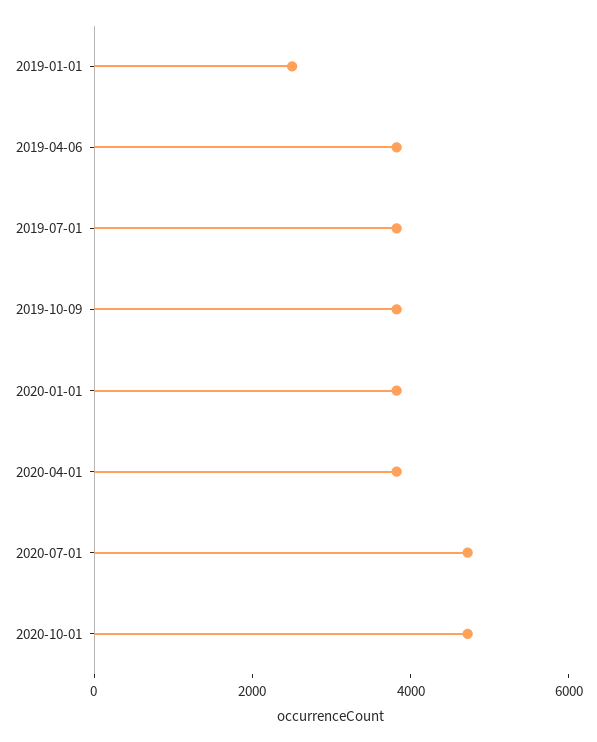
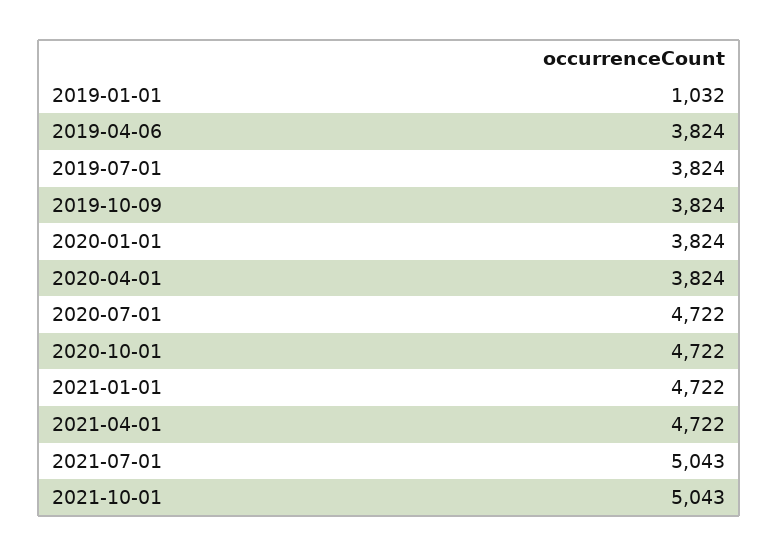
2019-01-01: 2500 -> 1032
2021-01-01: none -> 4722
2021-04-01: none -> 4722
2021-07-01: none -> 5043
2021-10-01: none -> 5043

